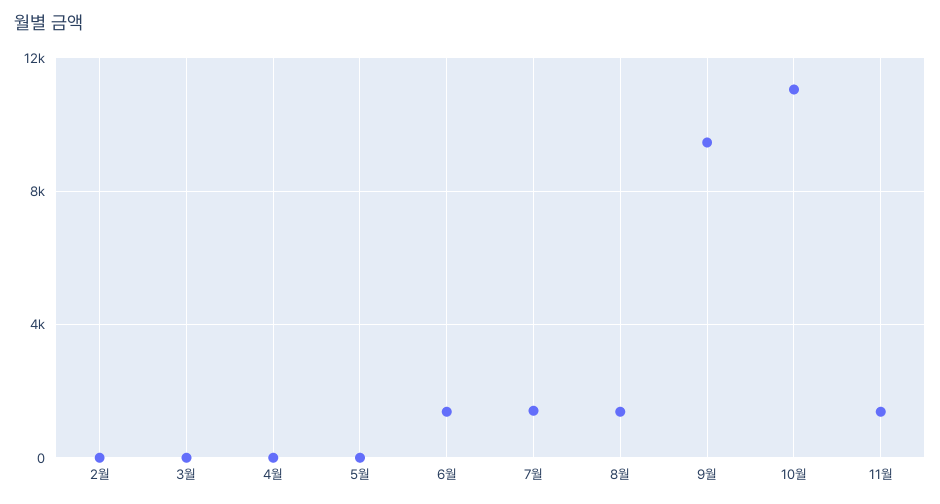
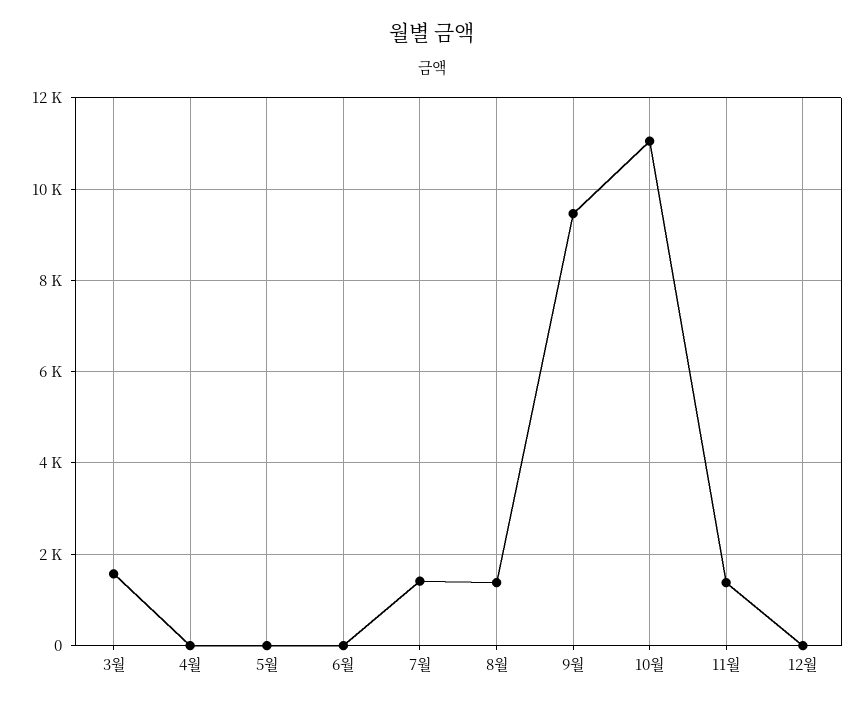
2월: 0 -> none
3월: 0 -> 1600
6월: 1500 -> 0
12월: none -> 0

